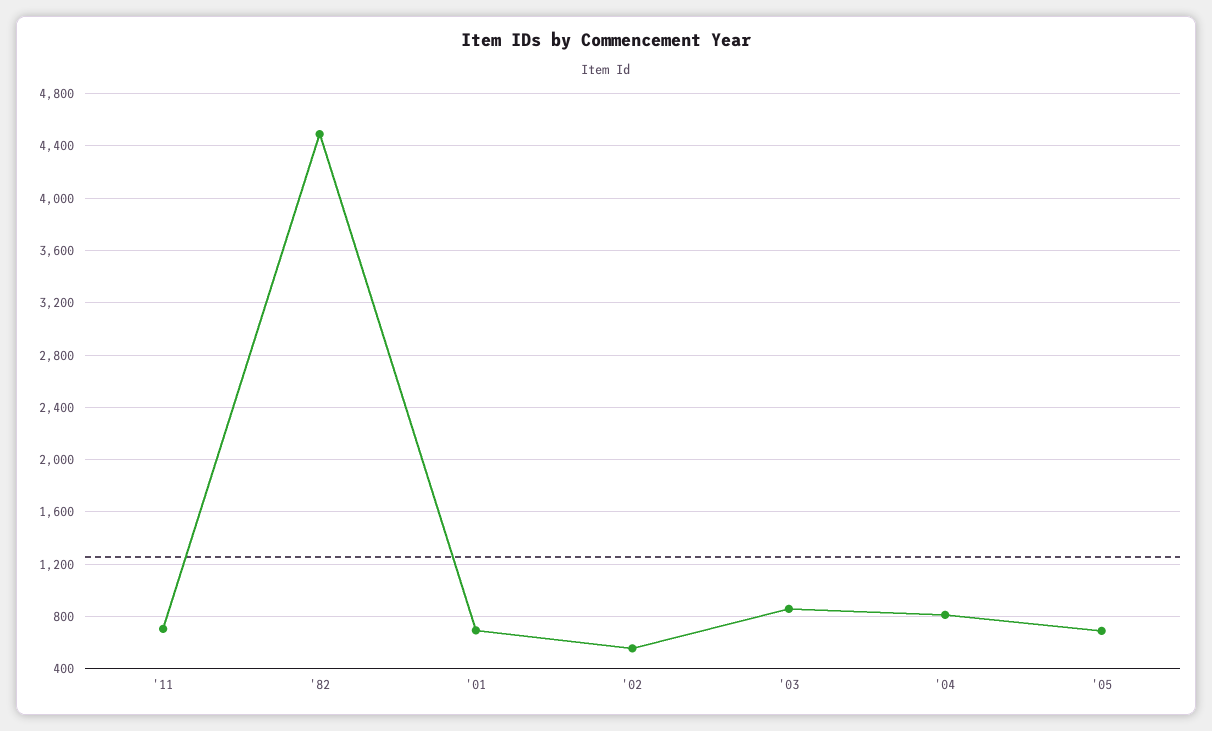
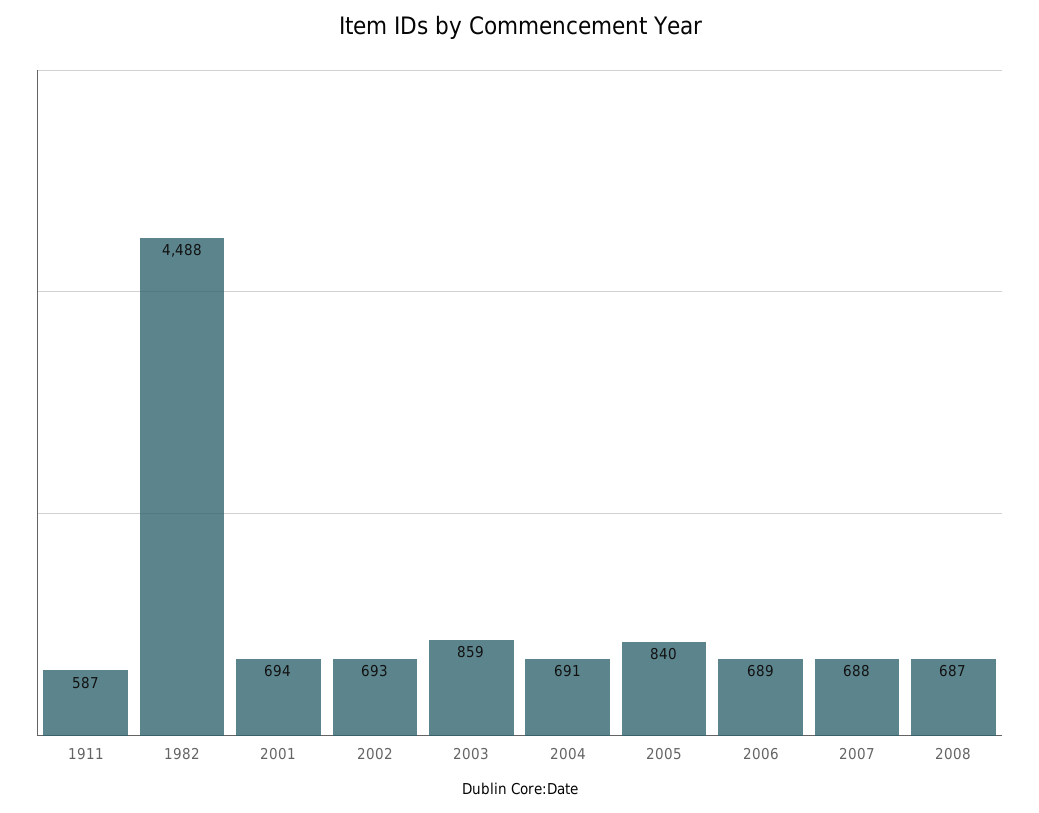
'11: 700 -> 587
'02: 550 -> 693
'04: 800 -> 691
'05: 700 -> 840
2006: none -> 689
2007: none -> 688
2008: none -> 687

